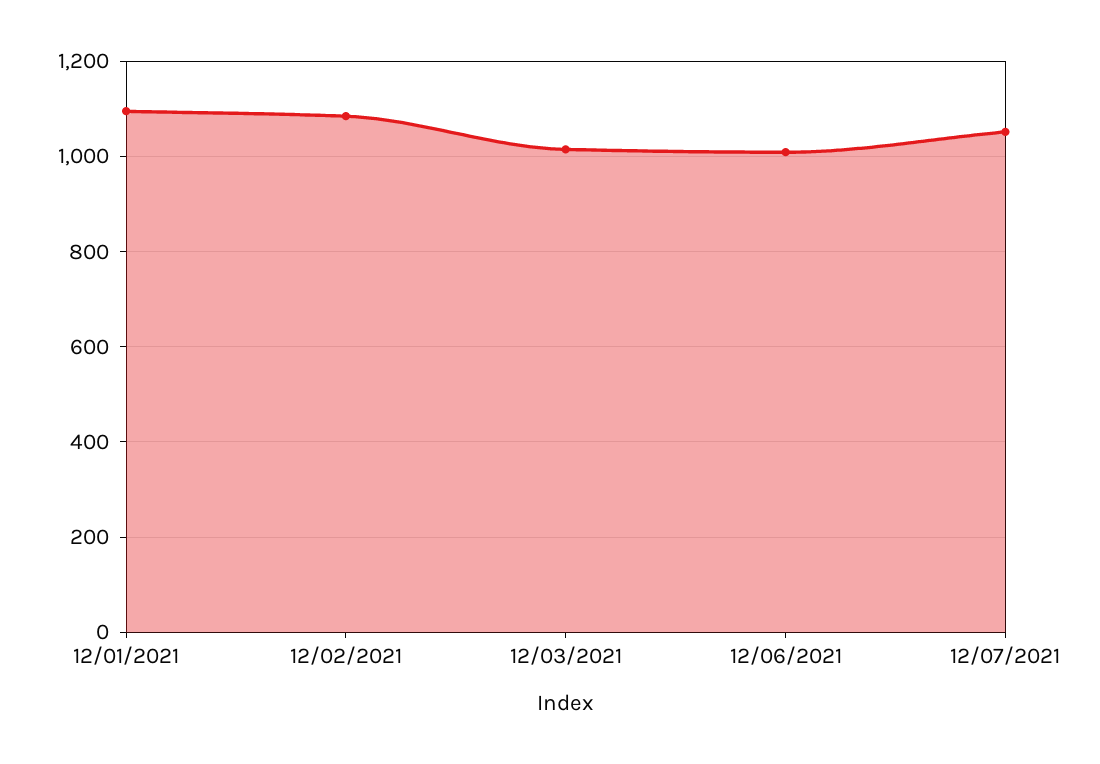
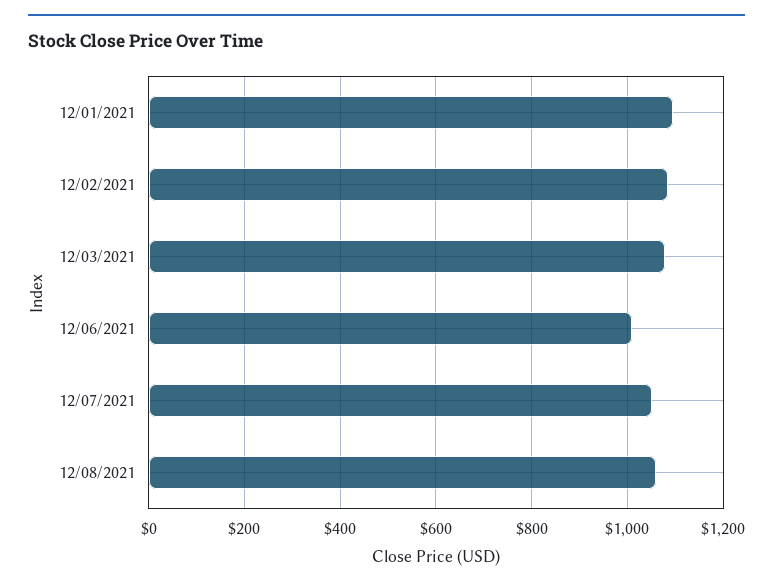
12/03/2021: 1020 -> 1080
12/08/2021: none -> 1060

